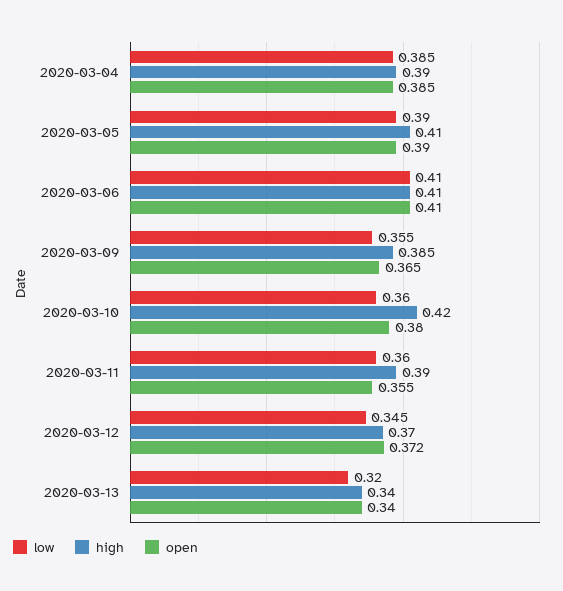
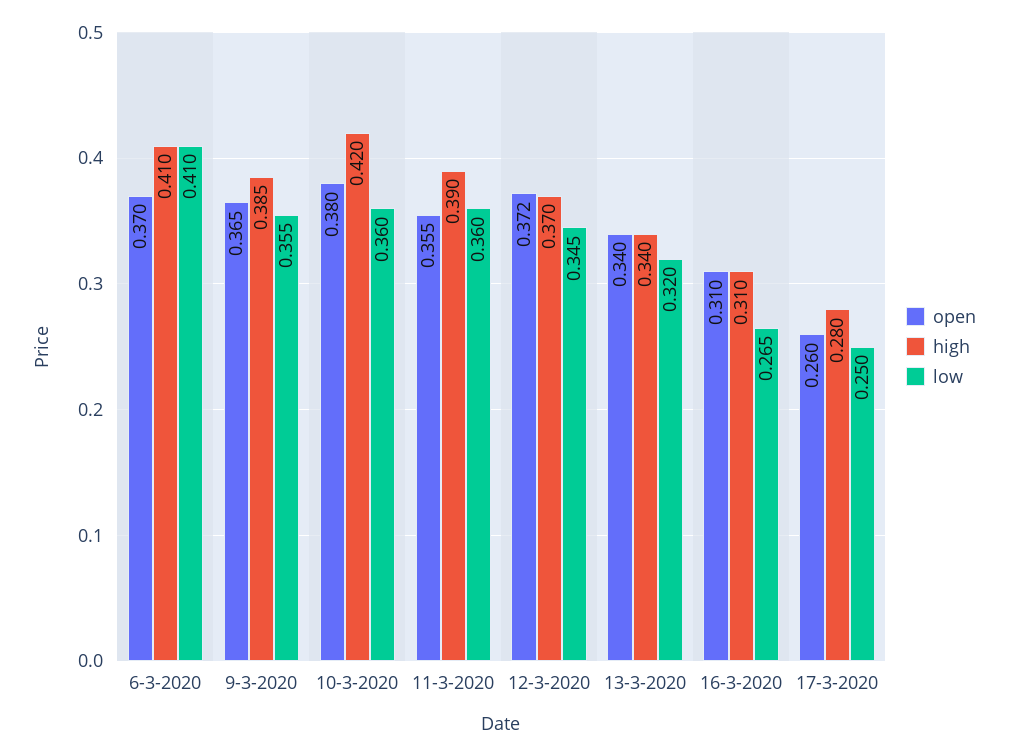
low, 2020-03-04: 0.385 -> none
high, 2020-03-04: 0.39 -> none
open, 2020-03-04: 0.385 -> none
low, 2020-03-05: 0.39 -> none
high, 2020-03-05: 0.41 -> none
open, 2020-03-05: 0.39 -> none
open, 2020-03-06: 0.41 -> 0.37
open, 16-3-2020: none -> 0.31
high, 16-3-2020: none -> 0.31
low, 16-3-2020: none -> 0.265
open, 17-3-2020: none -> 0.26
high, 17-3-2020: none -> 0.28
low, 17-3-2020: none -> 0.25

